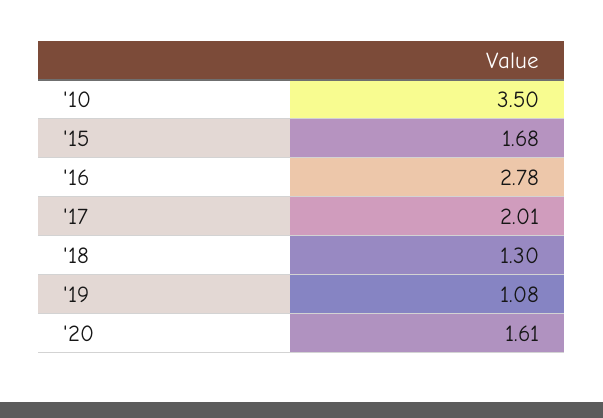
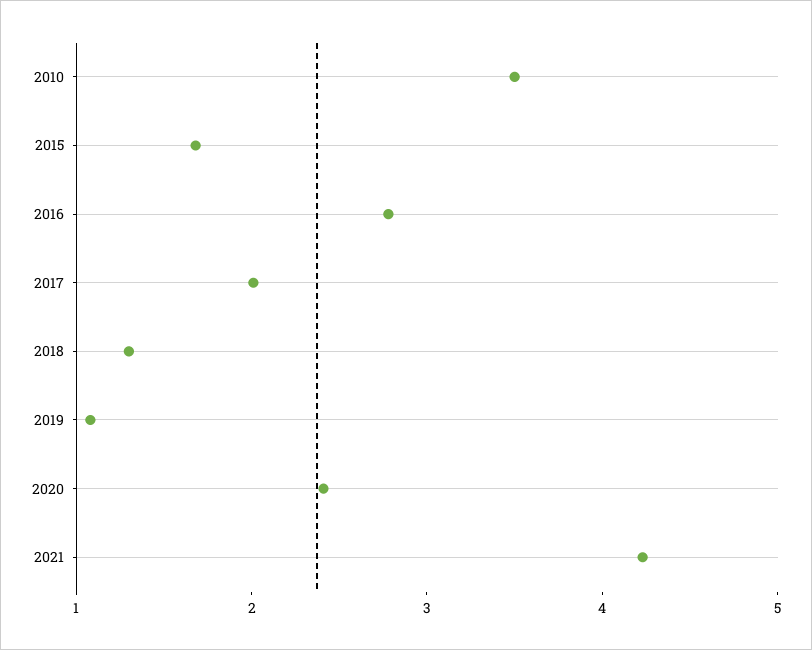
'20: 1.61 -> 2.4
2021: none -> 4.2

